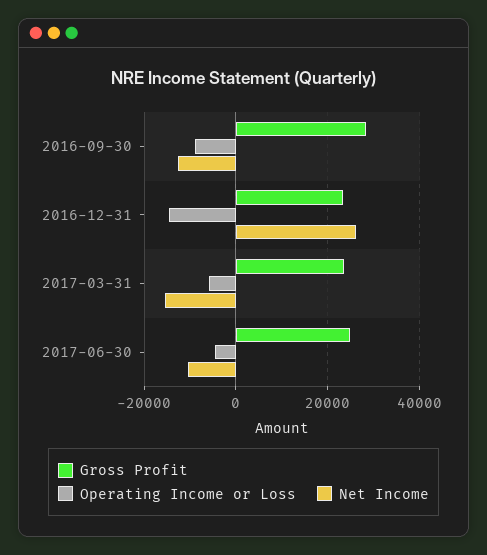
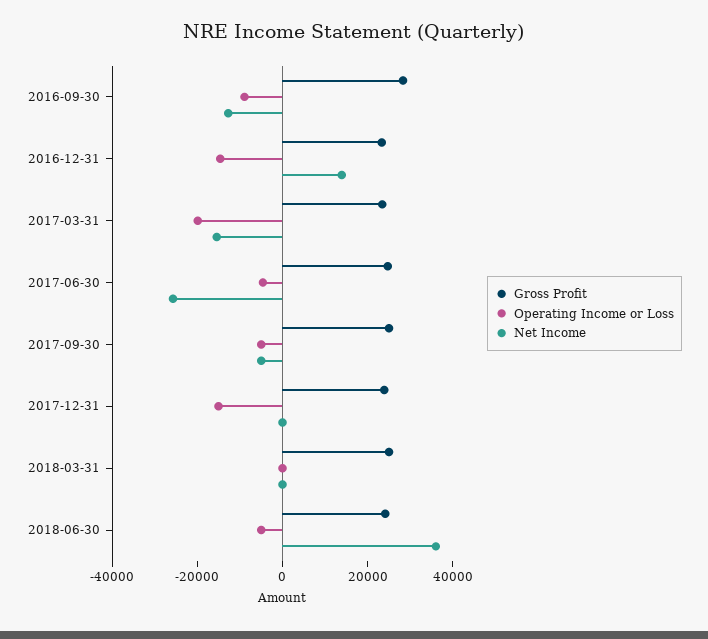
Net Income, 2016-12-31: 26000 -> 15000
Operating Income or Loss, 2017-03-31: -6000 -> -20000
Net Income, 2017-06-30: -10000 -> -25000
Gross Profit, 2017-09-30: none -> 25000
Operating Income or Loss, 2017-09-30: none -> -5000
Net Income, 2017-09-30: none -> -5000
Gross Profit, 2017-12-31: none -> 25000
Operating Income or Loss, 2017-12-31: none -> -15000
Net Income, 2017-12-31: none -> 0
Gross Profit, 2018-03-31: none -> 25000
Operating Income or Loss, 2018-03-31: none -> 0
Net Income, 2018-03-31: none -> 0
Gross Profit, 2018-06-30: none -> 25000
Operating Income or Loss, 2018-06-30: none -> -5000
Net Income, 2018-06-30: none -> 35000

